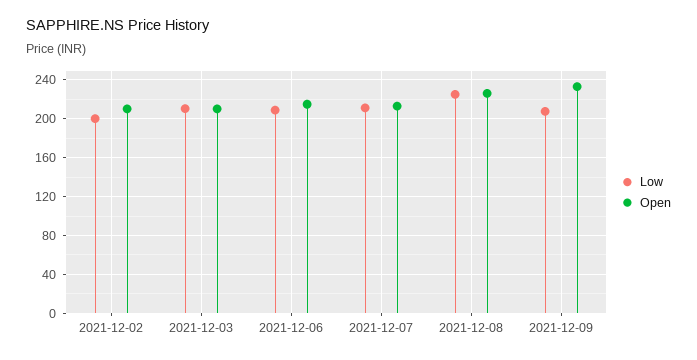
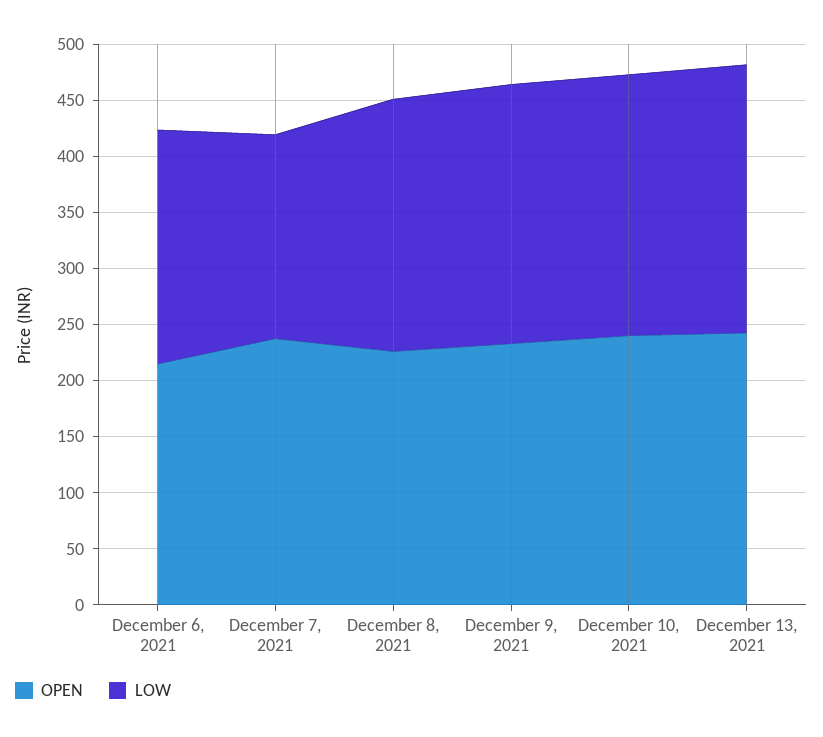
Low, 2021-12-02: 200 -> none
Open, 2021-12-02: 210 -> none
Low, 2021-12-03: 210 -> none
Open, 2021-12-03: 210 -> none
Low, 2021-12-07: 210 -> 180
Open, 2021-12-07: 210 -> 240
Low, 2021-12-09: 210 -> 230
Open, December 10, 2021: none -> 240
Low, December 10, 2021: none -> 230
Open, December 13, 2021: none -> 240
Low, December 13, 2021: none -> 240

